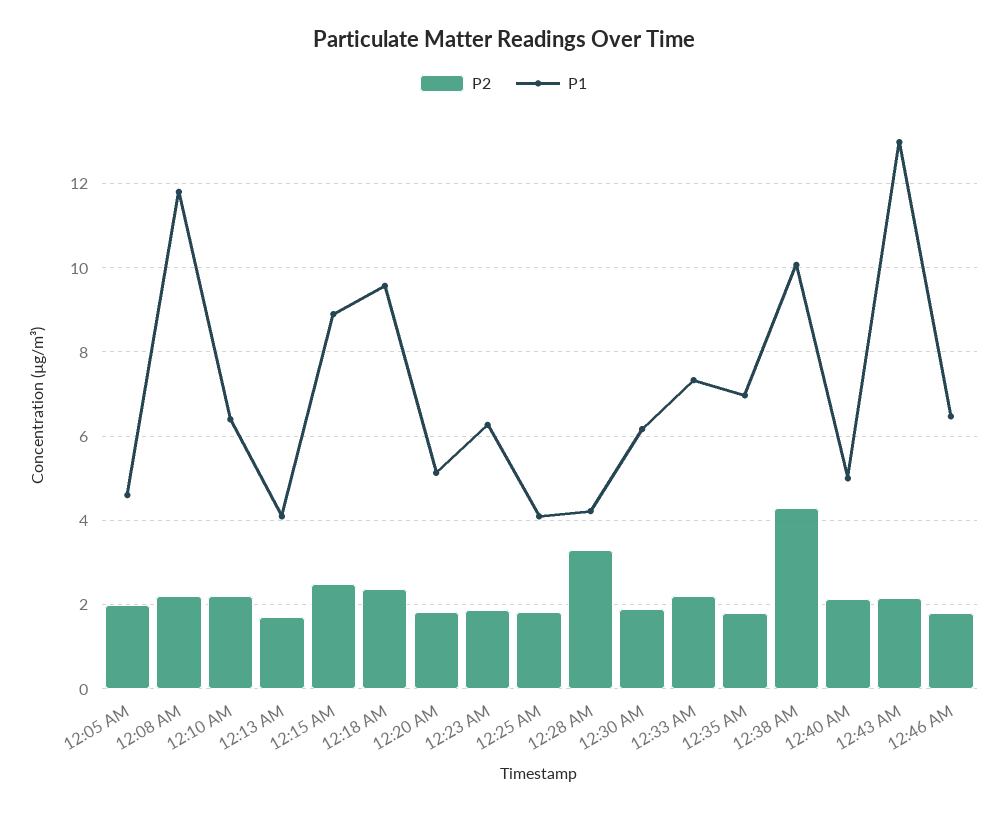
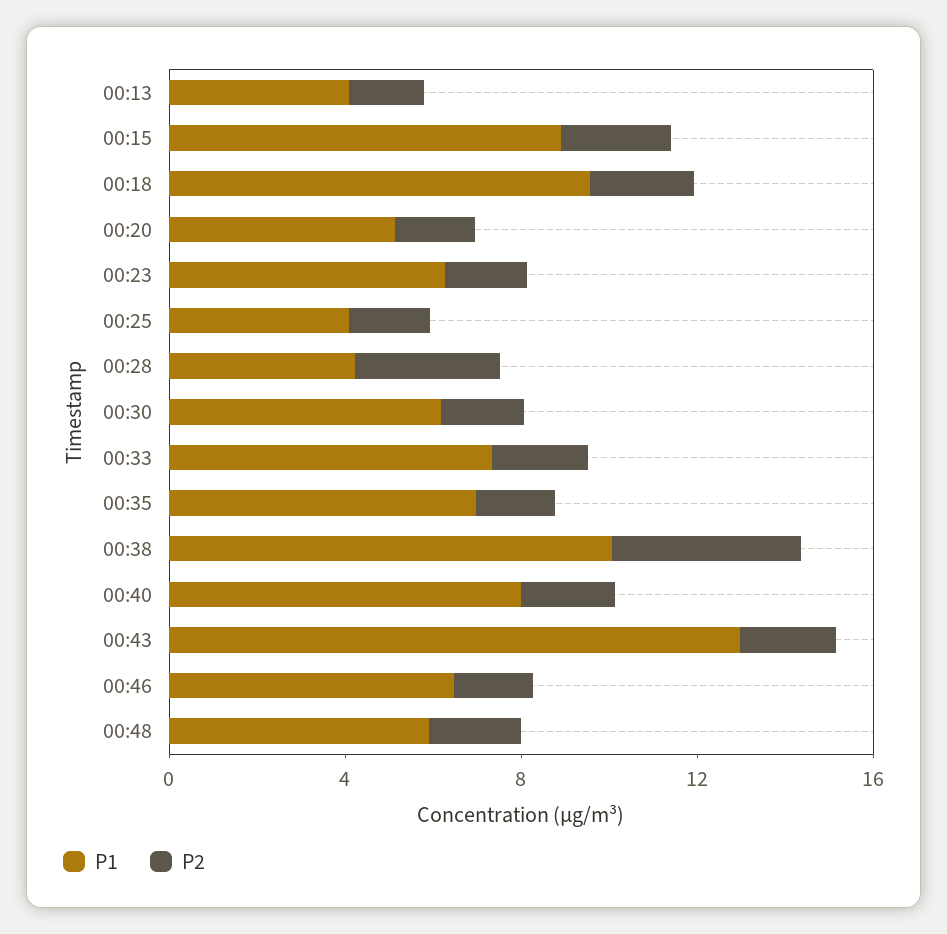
P2, 12:05 AM: 2 -> none
P1, 12:05 AM: 4.6 -> none
P2, 12:08 AM: 2.2 -> none
P1, 12:08 AM: 11.8 -> none
P2, 12:10 AM: 2.2 -> none
P1, 12:10 AM: 6.4 -> none
P1, 12:40 AM: 5 -> 8
P1, 00:48: none -> 6
P2, 00:48: none -> 2

